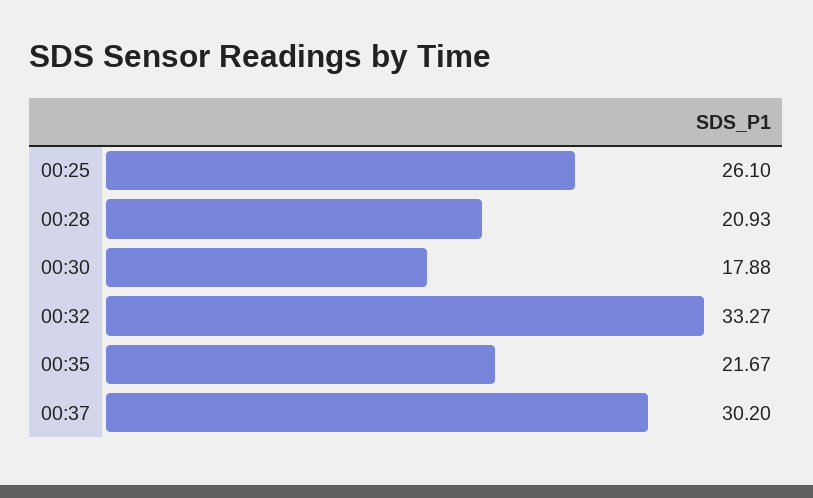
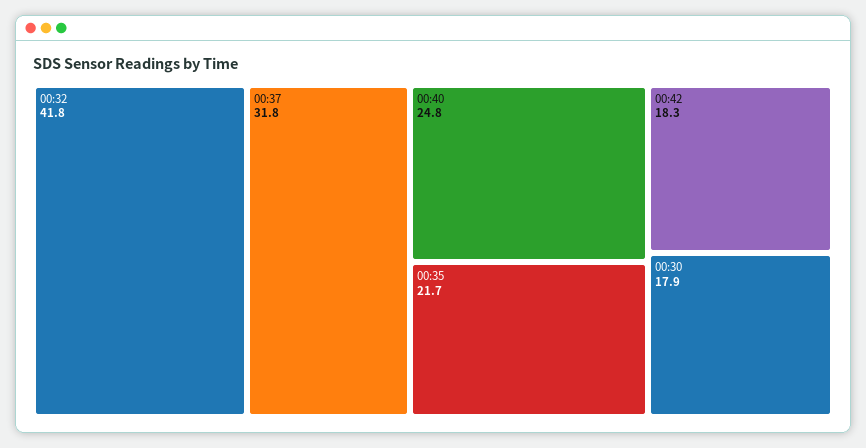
00:25: 26.1 -> none
00:28: 20.93 -> none
00:32: 33.27 -> 41.8
00:37: 30.2 -> 31.8
00:40: none -> 24.8
00:42: none -> 18.3

